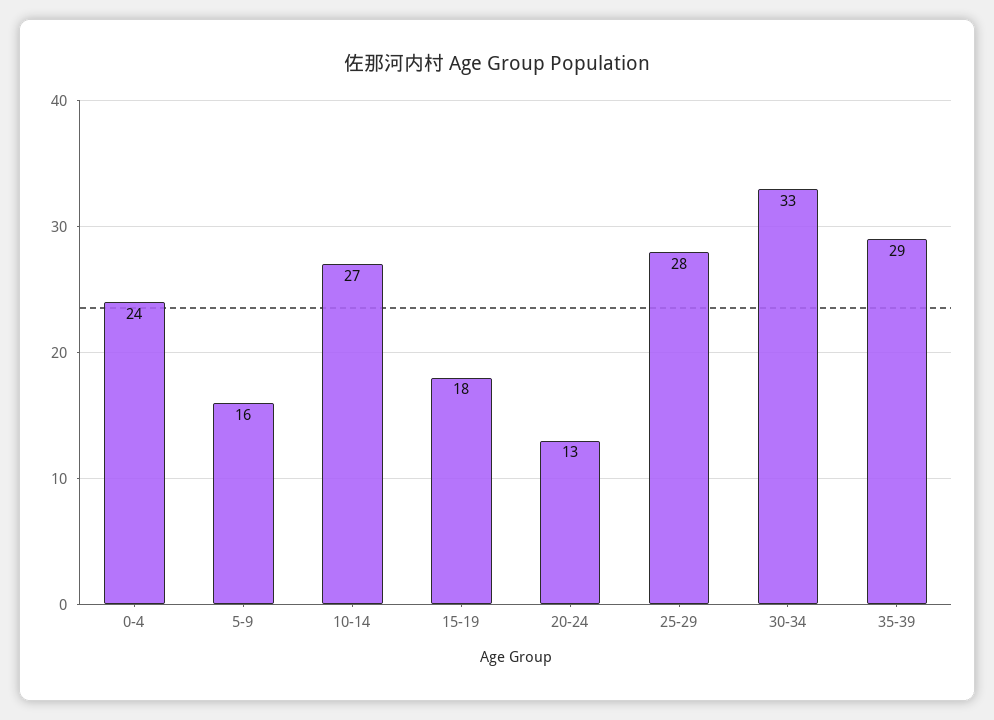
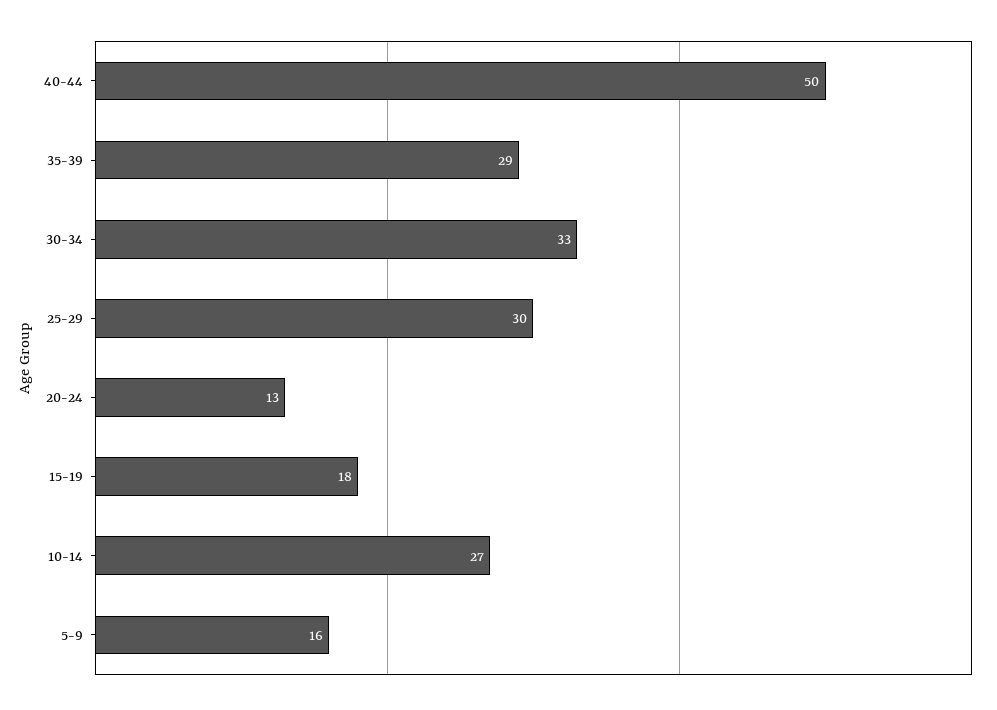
0-4: 24 -> none
25-29: 28 -> 30
40-44: none -> 50

